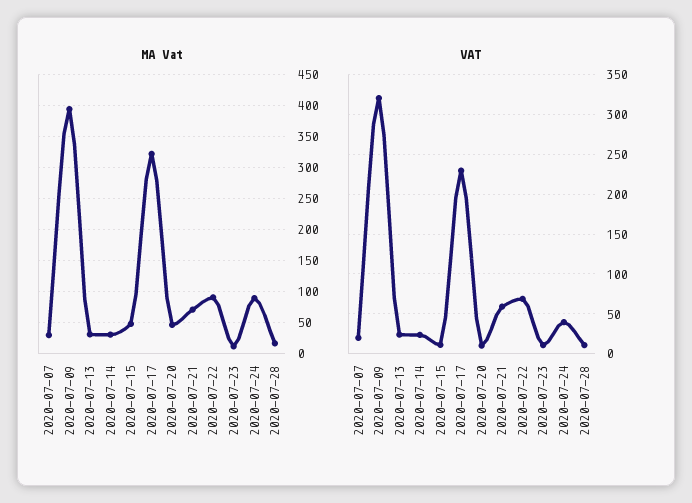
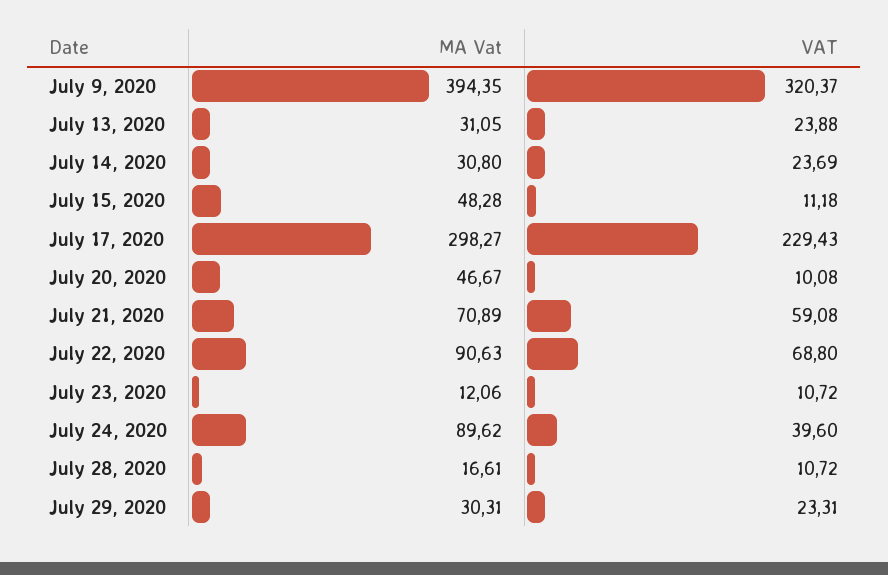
MA Vat, 2020-07-07: 30 -> none
MA Vat, 2020-07-17: 320 -> 298.27
VAT, 2020-07-07: 20 -> none
MA Vat, July 29, 2020: none -> 30.31
VAT, July 29, 2020: none -> 23.31

